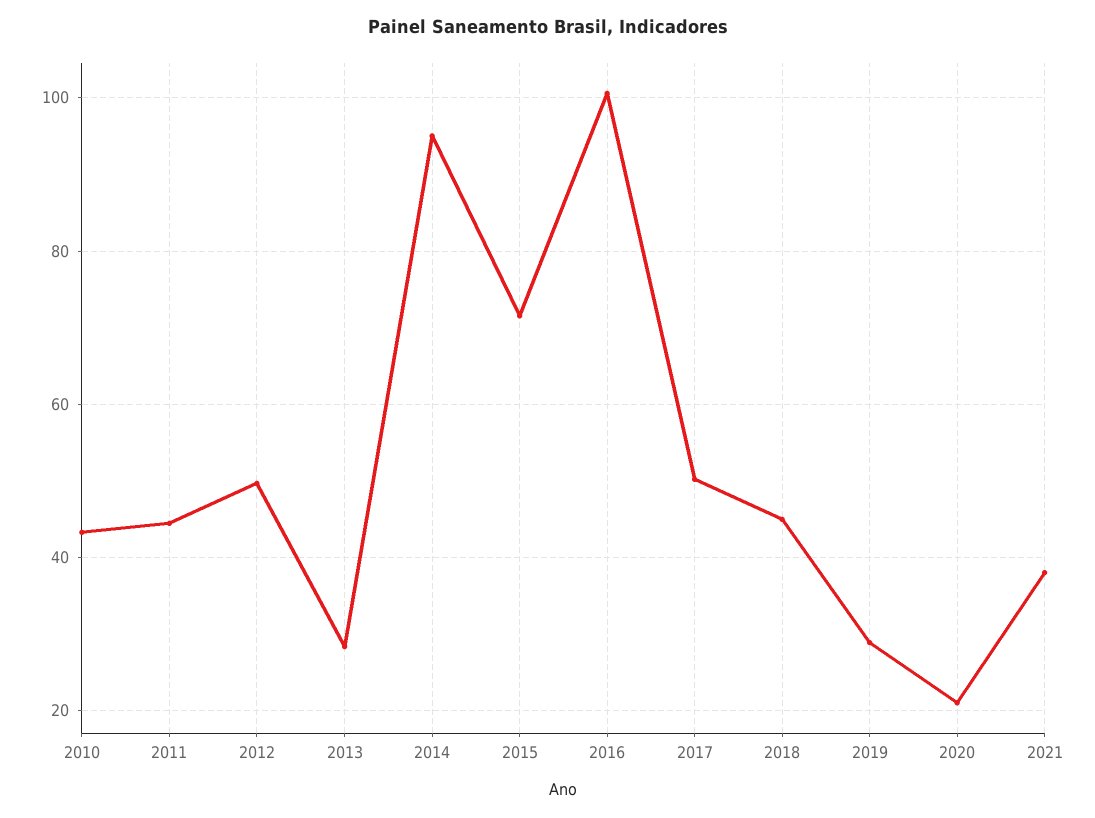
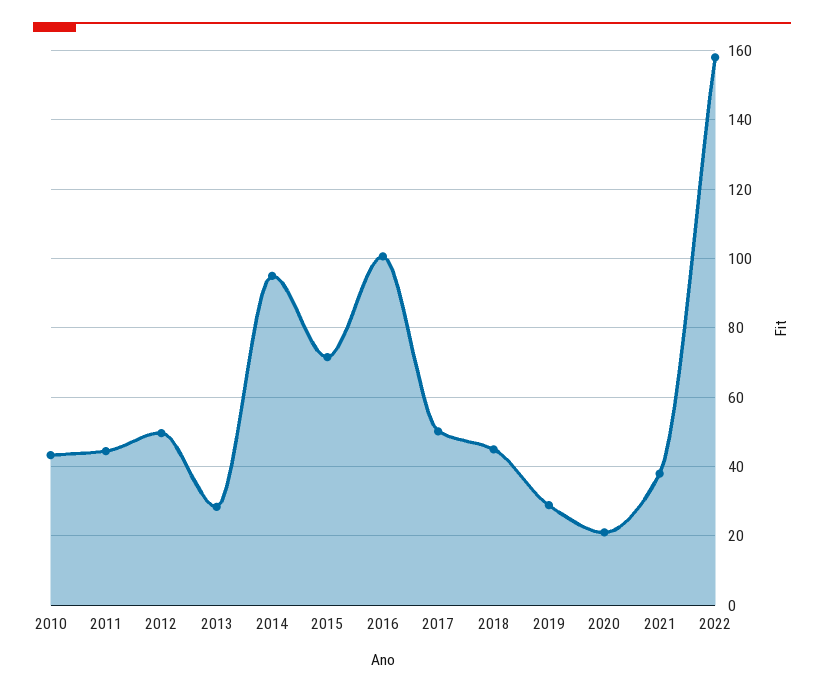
2022: none -> 158

